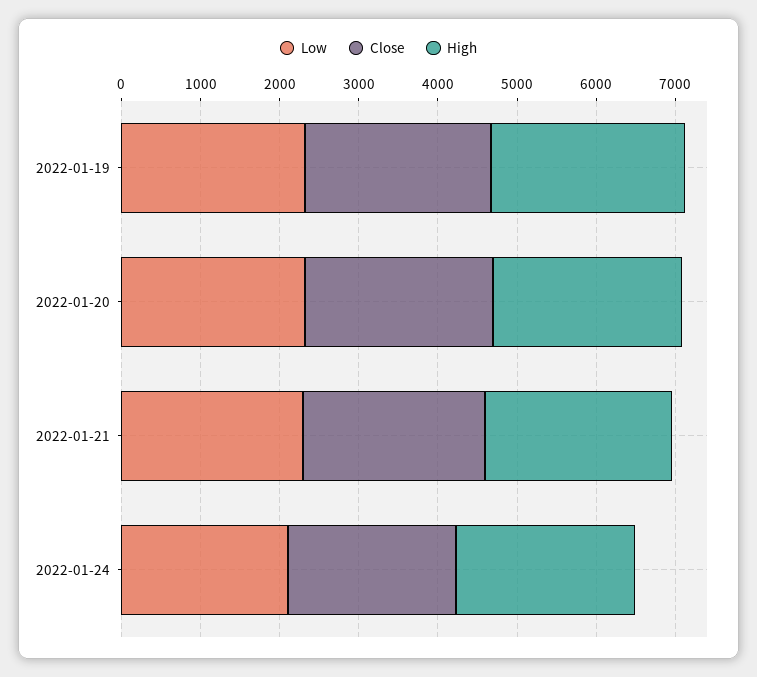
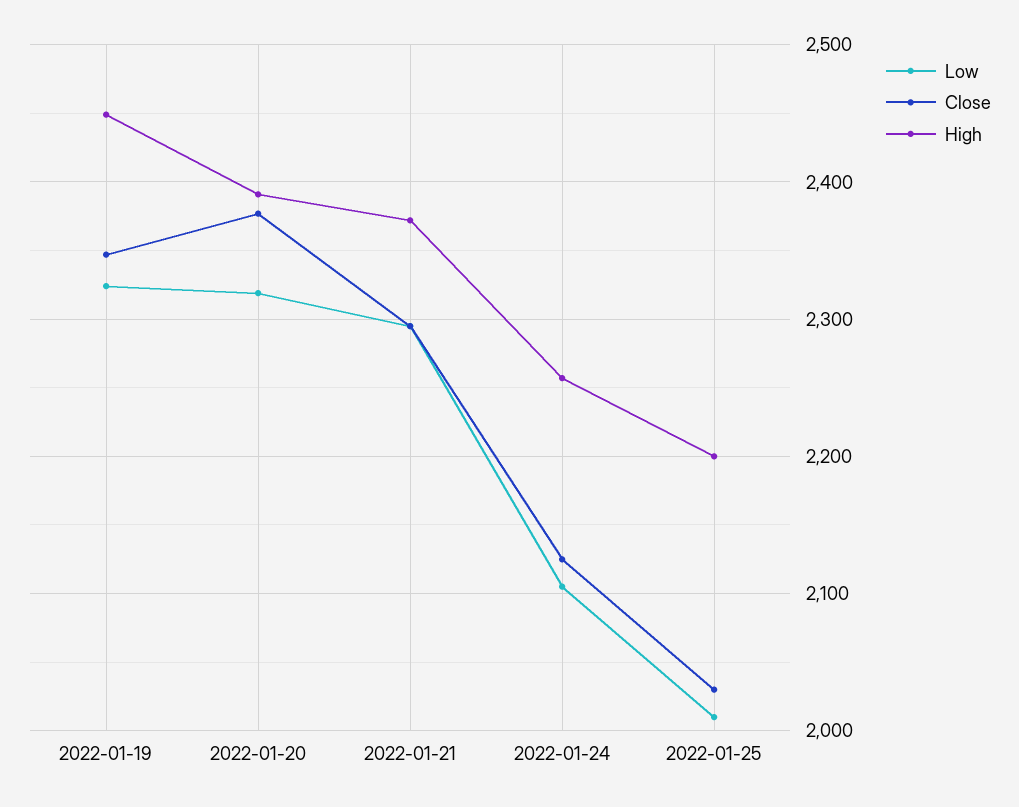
Low, 2022-01-25: none -> 2010
Close, 2022-01-25: none -> 2030
High, 2022-01-25: none -> 2200

